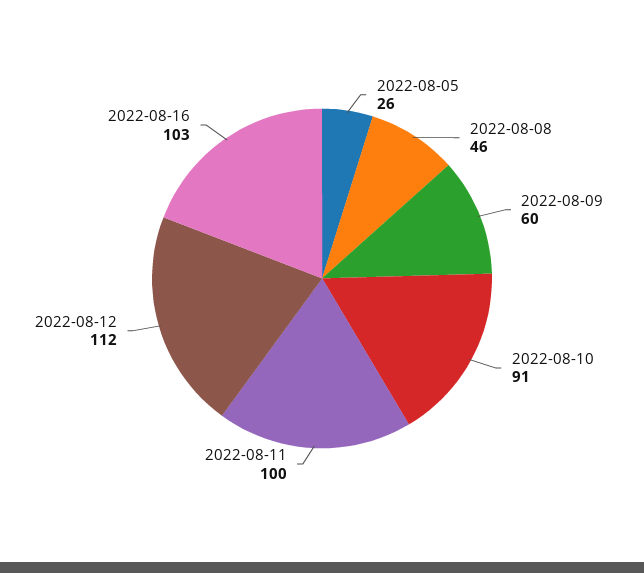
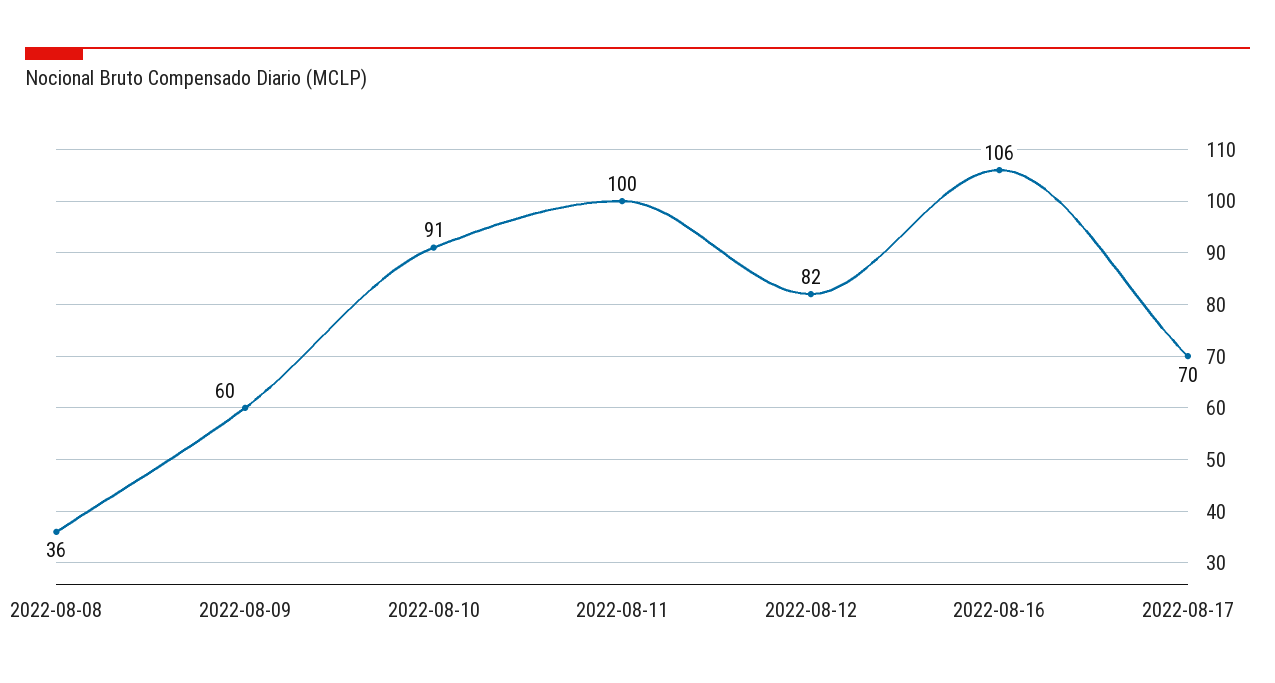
2022-08-05: 26 -> none
2022-08-08: 46 -> 36
2022-08-12: 112 -> 82
2022-08-16: 103 -> 106
2022-08-17: none -> 70

